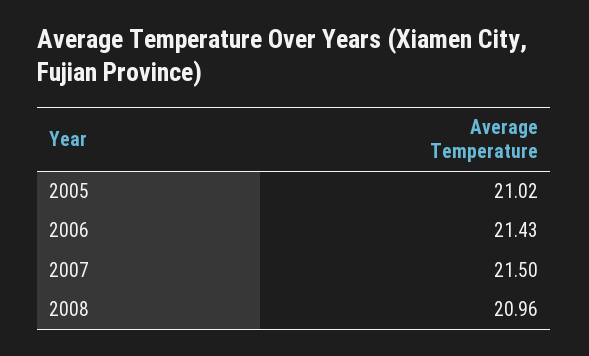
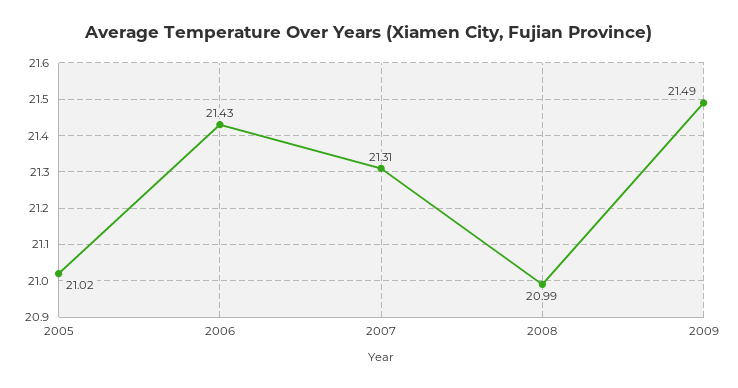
2007: 21.5 -> 21.31
2008: 20.96 -> 20.99
2009: none -> 21.49

